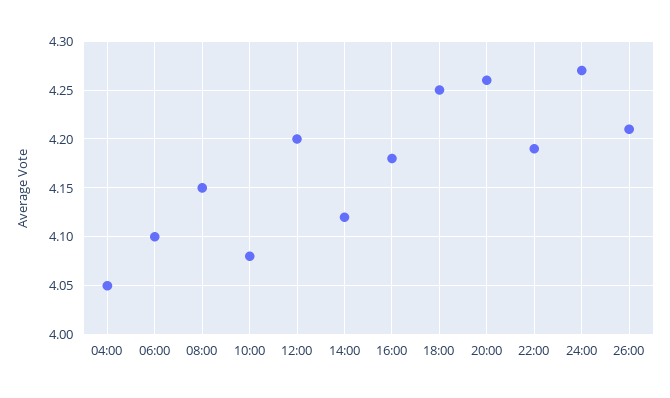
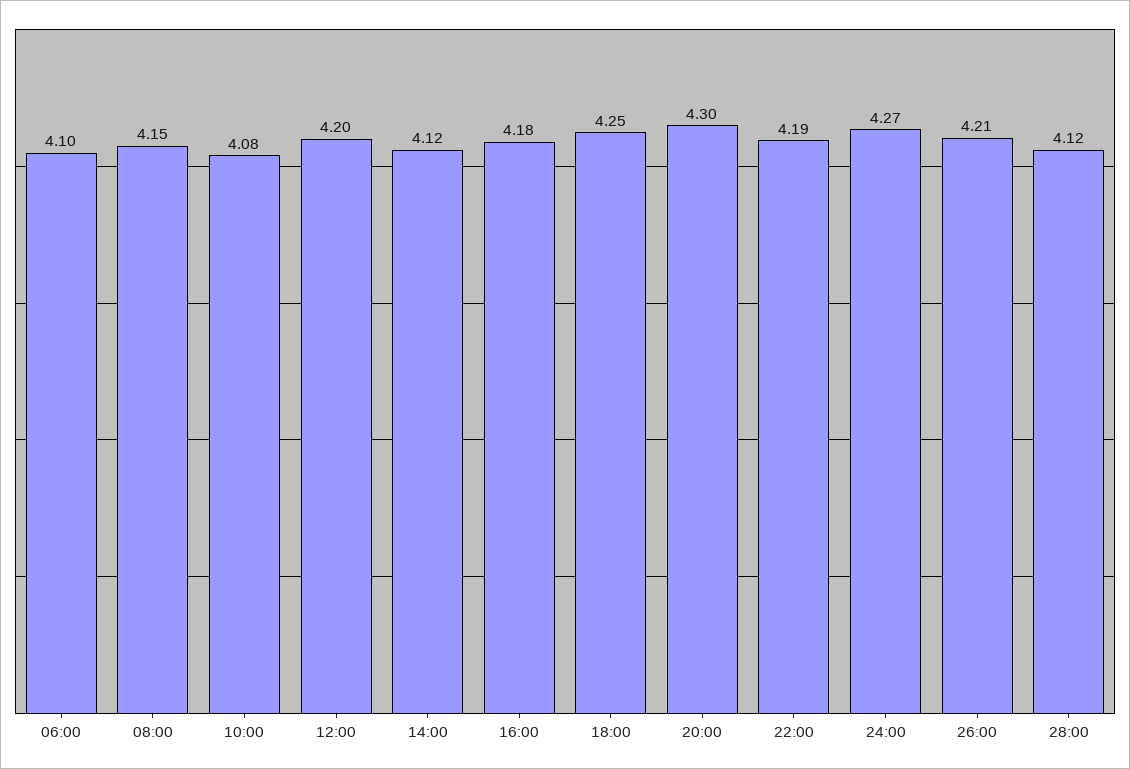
04:00: 4.05 -> none
20:00: 4.26 -> 4.3
28:00: none -> 4.12

